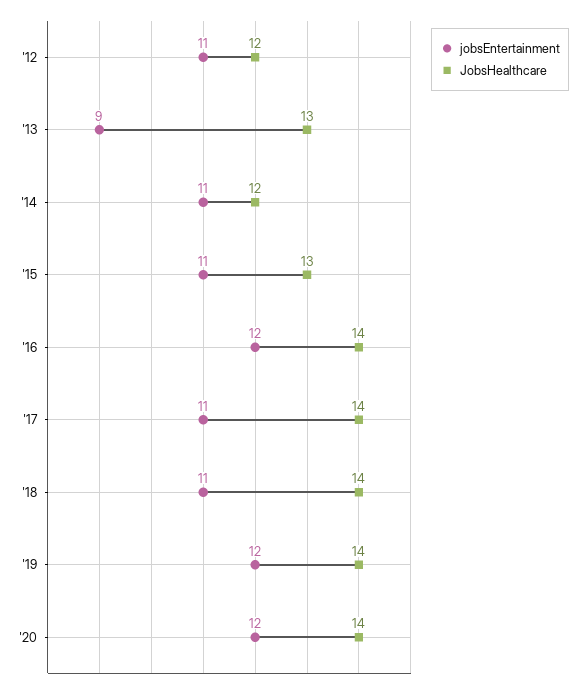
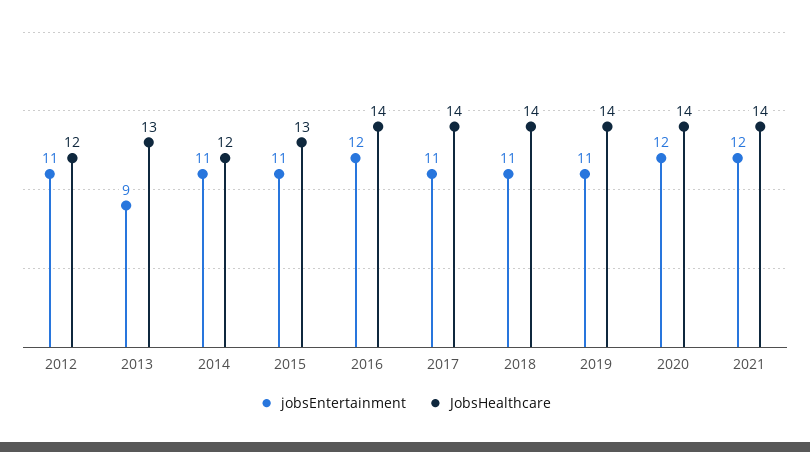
jobsEntertainment, '19: 12 -> 11
jobsEntertainment, 2021: none -> 12
JobsHealthcare, 2021: none -> 14

